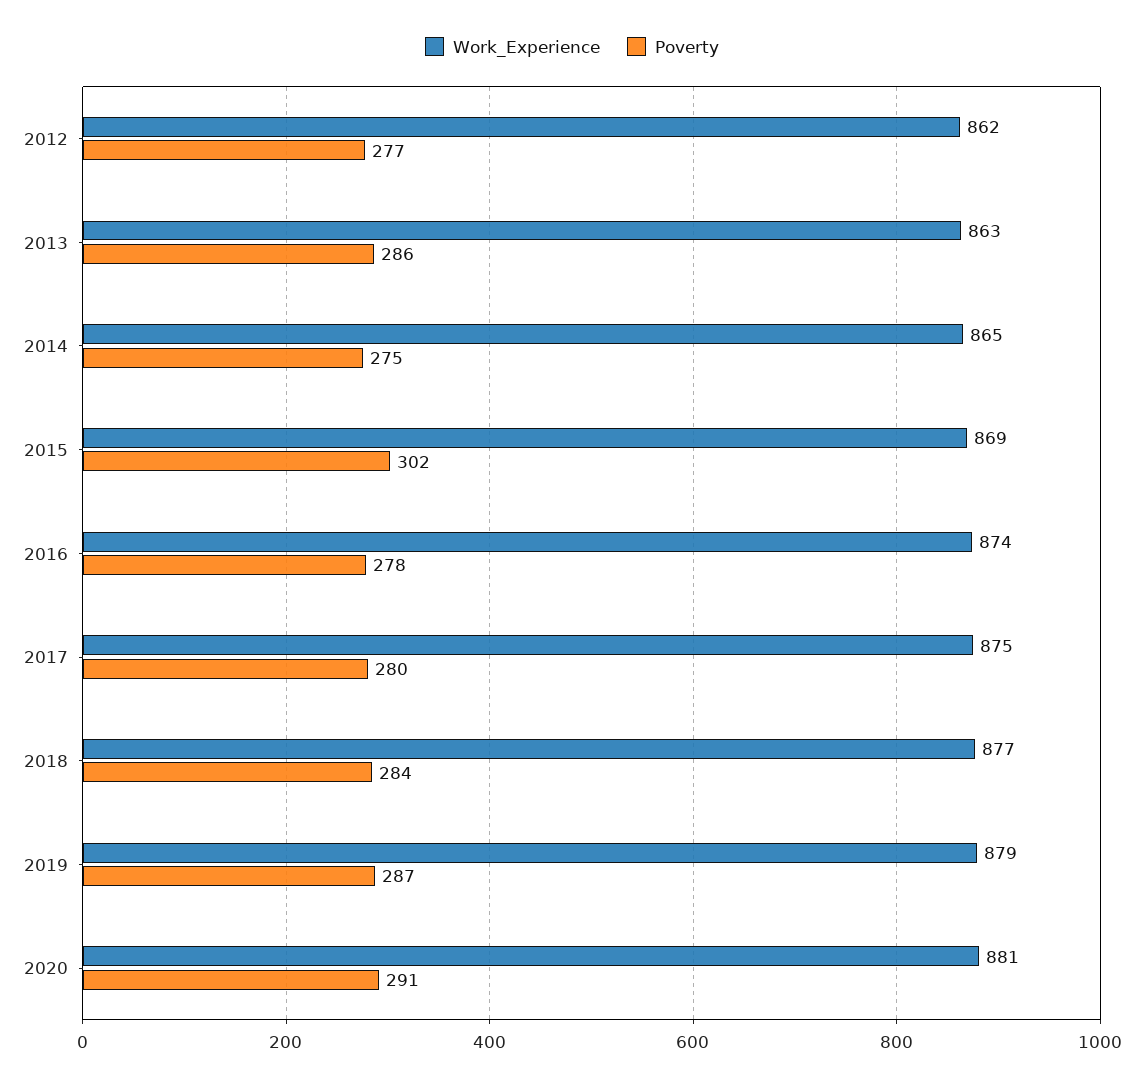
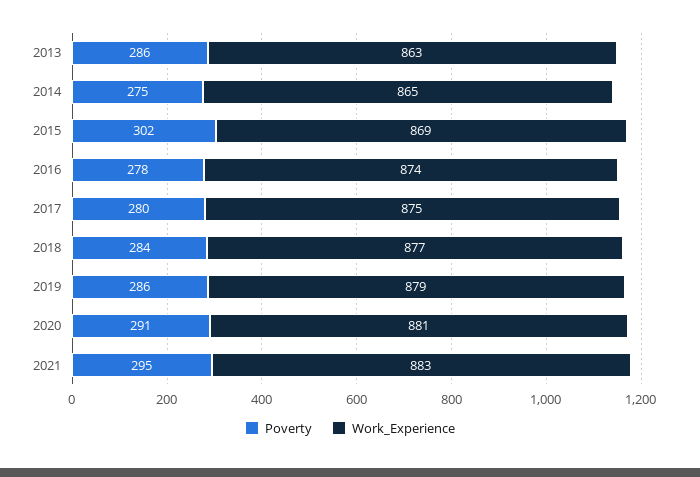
Work_Experience, 2012: 862 -> none
Poverty, 2012: 277 -> none
Poverty, 2019: 287 -> 286
Poverty, 2021: none -> 295
Work_Experience, 2021: none -> 883

